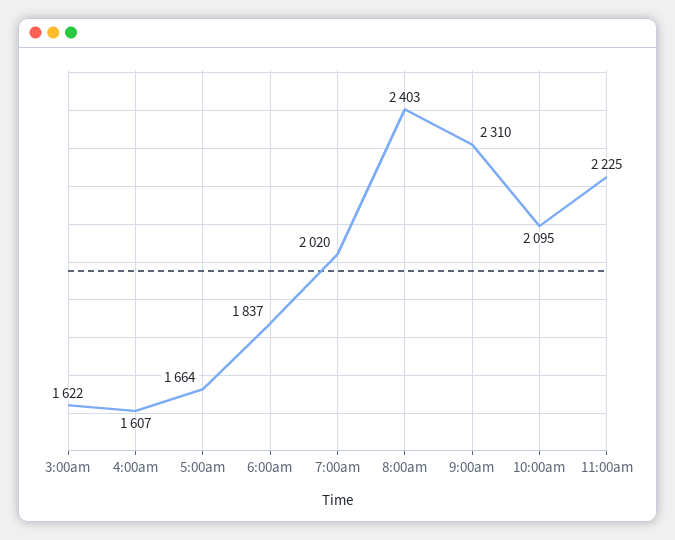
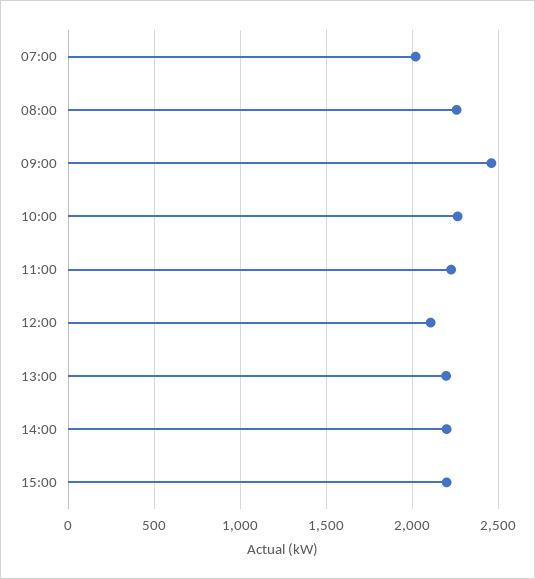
3:00am: 1622 -> none
4:00am: 1607 -> none
5:00am: 1664 -> none
6:00am: 1837 -> none
8:00am: 2403 -> 2250
9:00am: 2310 -> 2450
10:00am: 2095 -> 2250
12:00: none -> 2100
13:00: none -> 2200
14:00: none -> 2200
15:00: none -> 2200

